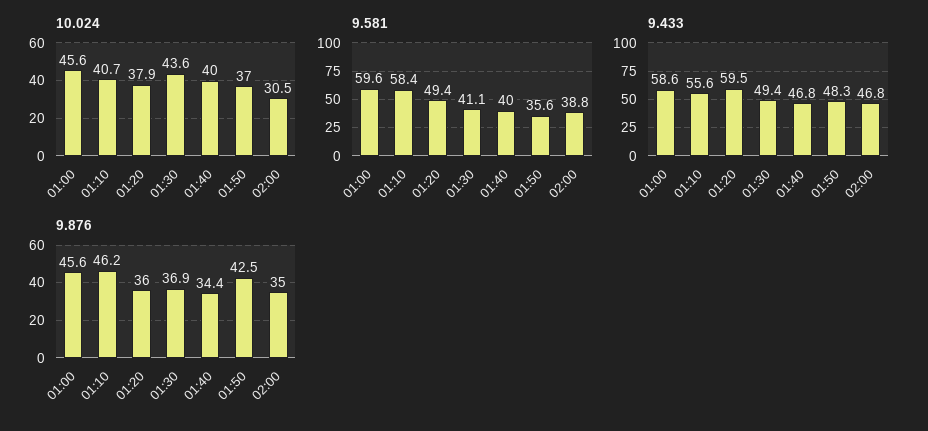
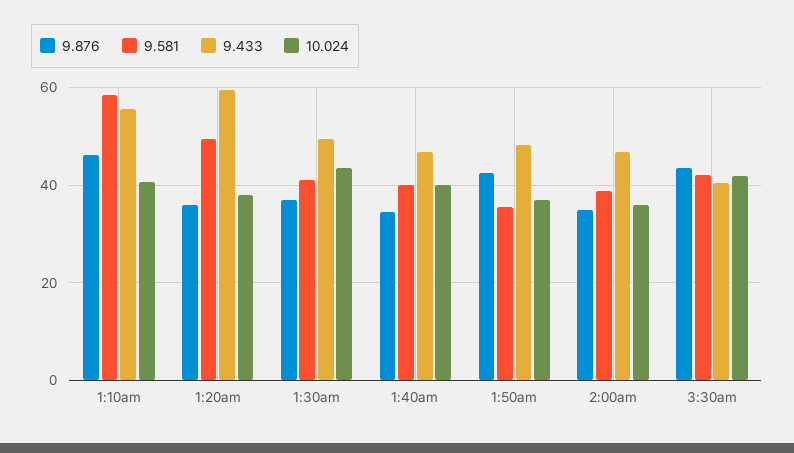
10.024, 01:00: 45.6 -> none
10.024, 02:00: 30.5 -> 36
9.581, 01:00: 59.6 -> none
9.433, 01:00: 58.6 -> none
9.876, 01:00: 45.6 -> none
9.876, 3:30am: none -> 44
9.581, 3:30am: none -> 42
9.433, 3:30am: none -> 40
10.024, 3:30am: none -> 42

